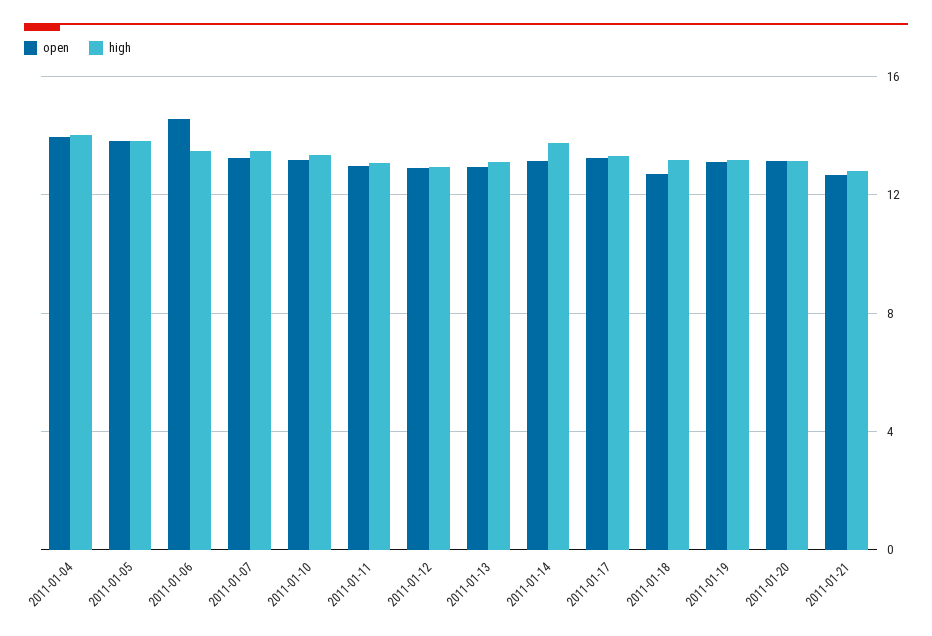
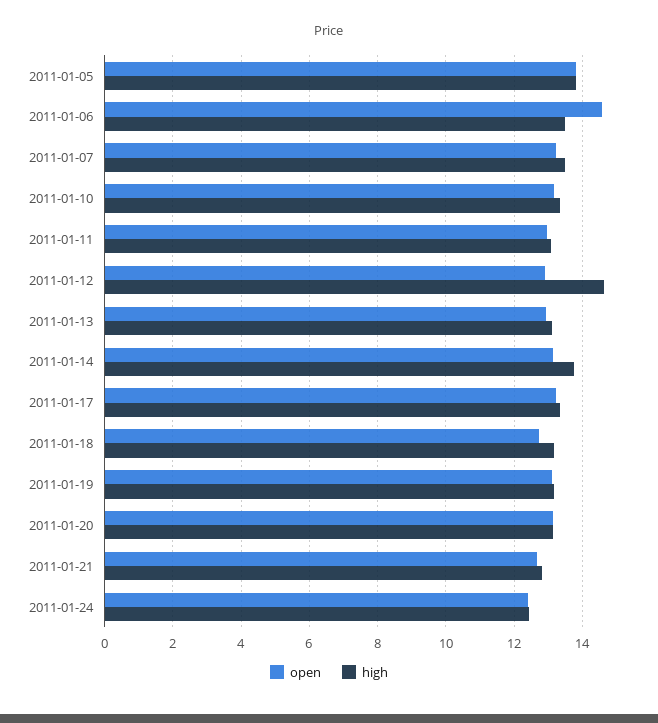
open, 2011-01-04: 14 -> none
high, 2011-01-04: 14 -> none
high, 2011-01-12: 13 -> 14.6
open, 2011-01-24: none -> 12.4
high, 2011-01-24: none -> 12.4

